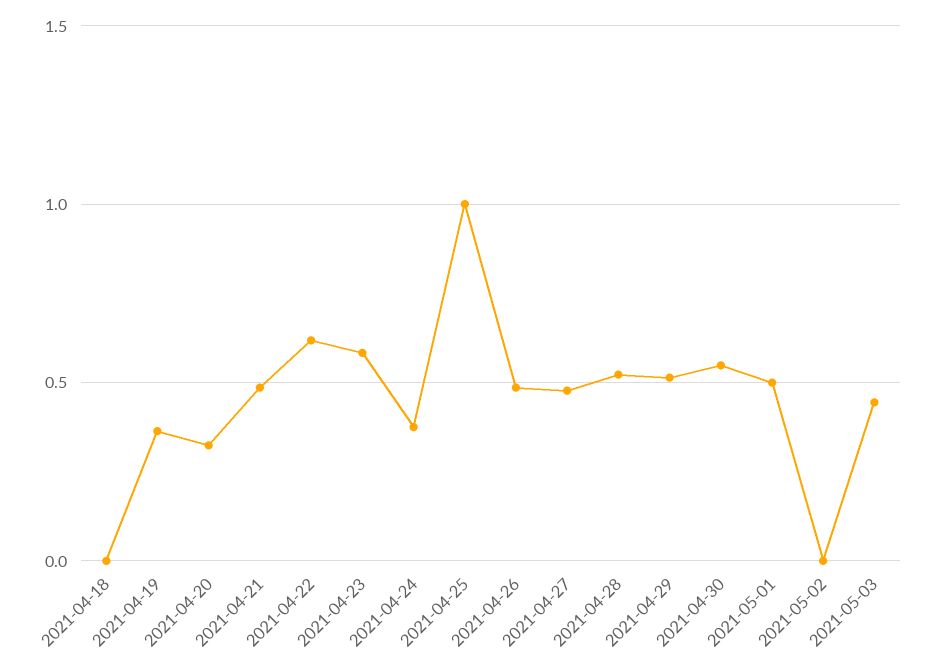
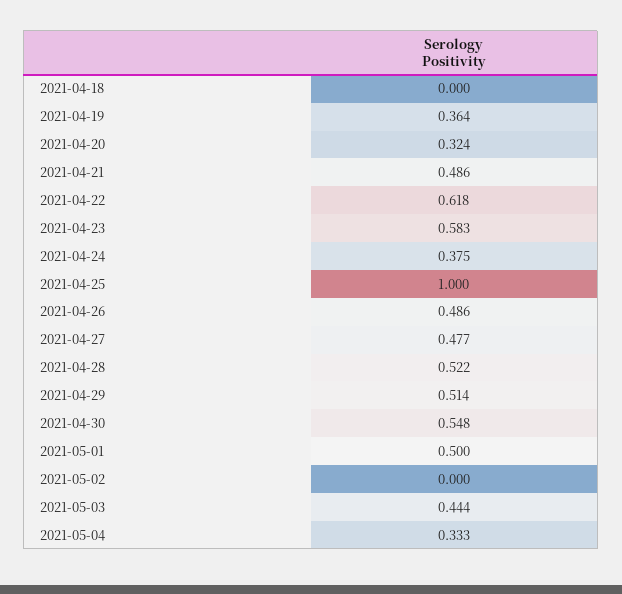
2021-05-04: none -> 0.333

